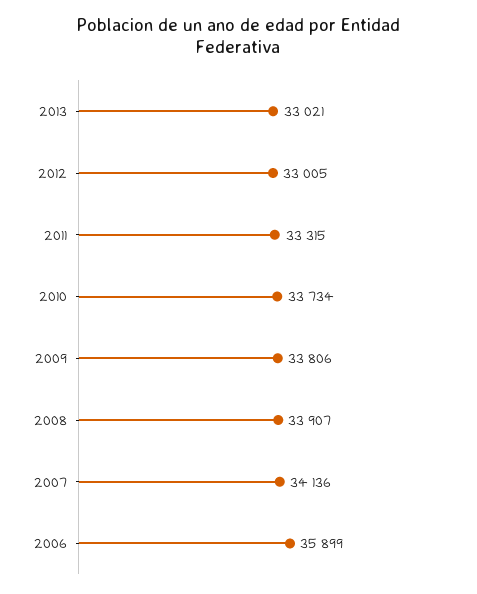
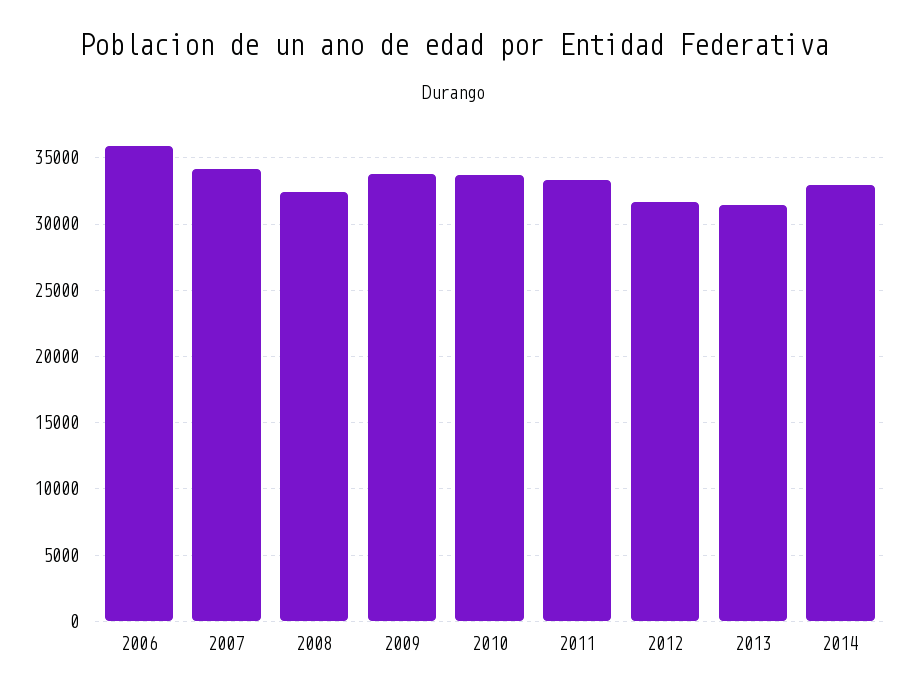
2013: 33021 -> 31500
2012: 33005 -> 31500
2008: 33907 -> 32500
2014: none -> 33000

